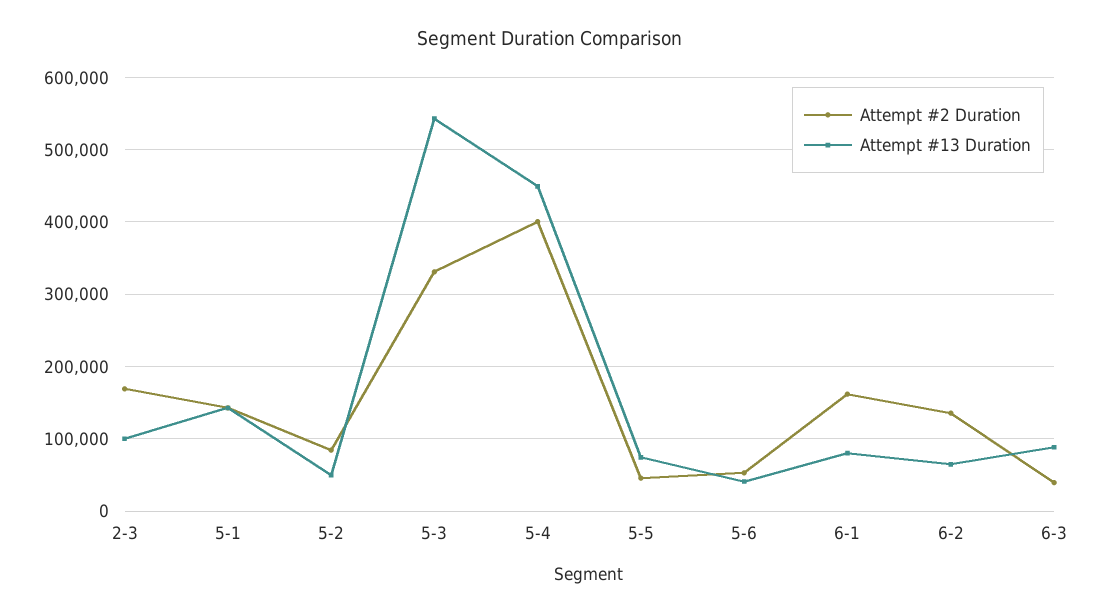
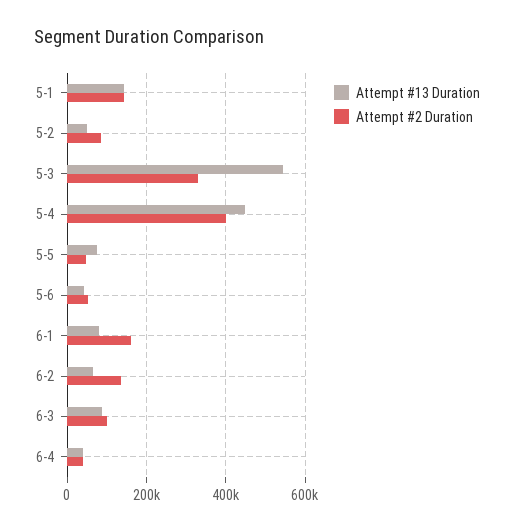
Attempt #2 Duration, 2-3: 170000 -> none
Attempt #13 Duration, 2-3: 100000 -> none
Attempt #2 Duration, 6-3: 40000 -> 100000
Attempt #13 Duration, 6-4: none -> 40000
Attempt #2 Duration, 6-4: none -> 40000

